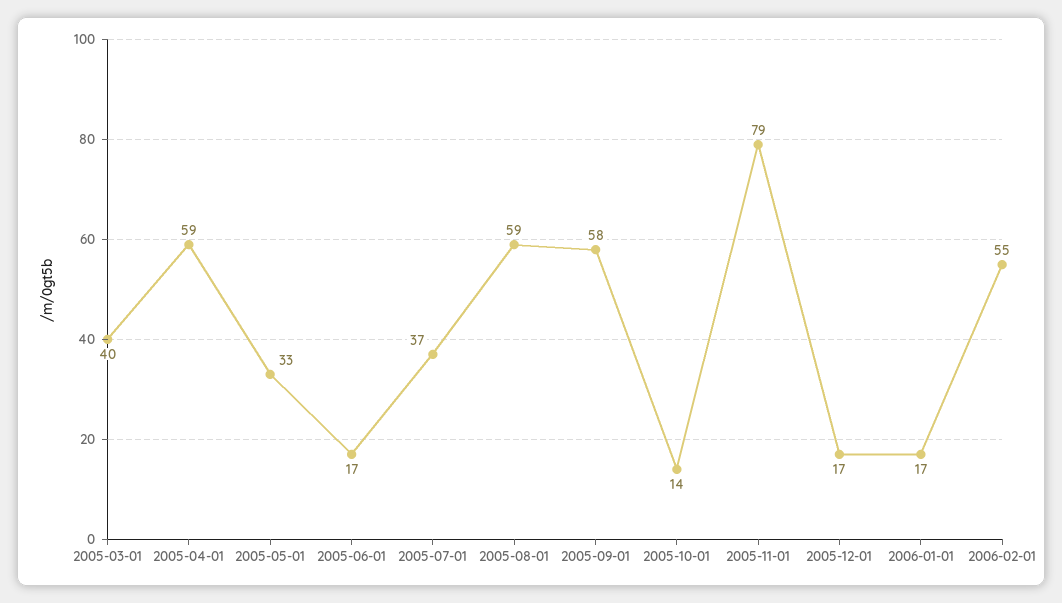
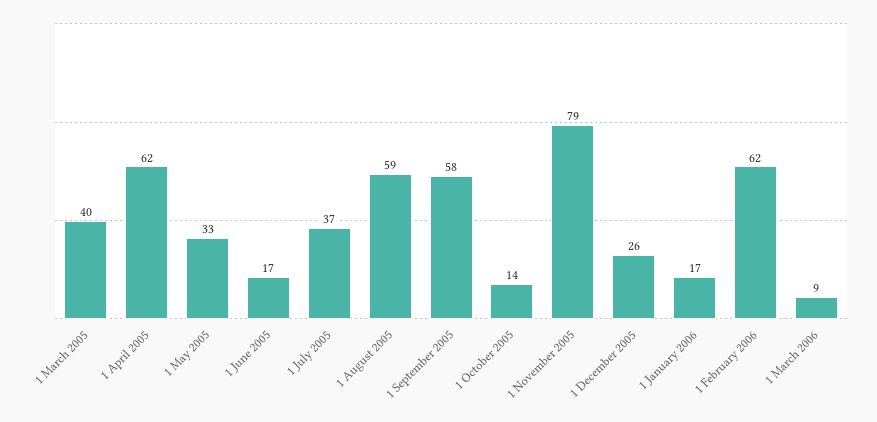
2005-04-01: 59 -> 62
2005-12-01: 17 -> 26
2006-02-01: 55 -> 62
1 March 2006: none -> 9

